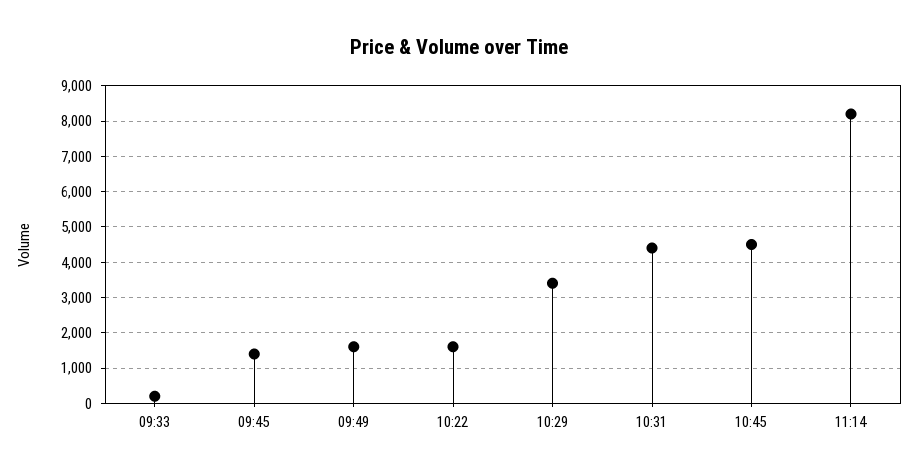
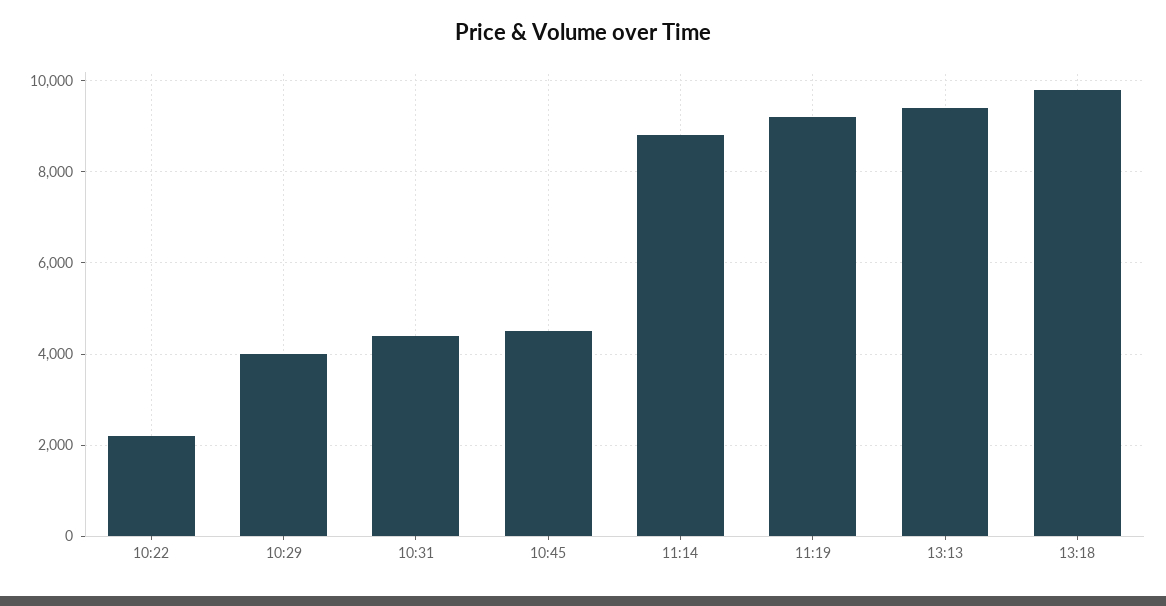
09:33: 200 -> none
09:45: 1400 -> none
09:49: 1600 -> none
10:22: 1600 -> 2200
10:29: 3400 -> 4000
11:14: 8200 -> 8800
11:19: none -> 9200
13:13: none -> 9400
13:18: none -> 9800

